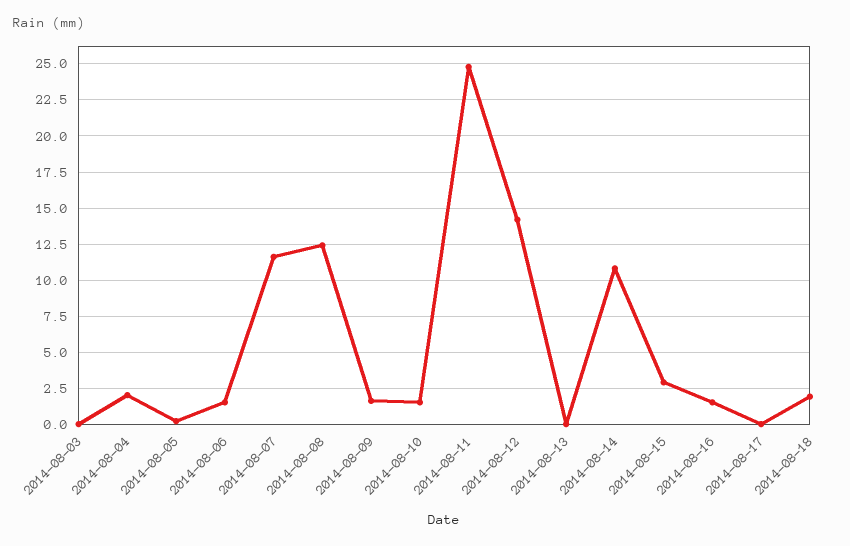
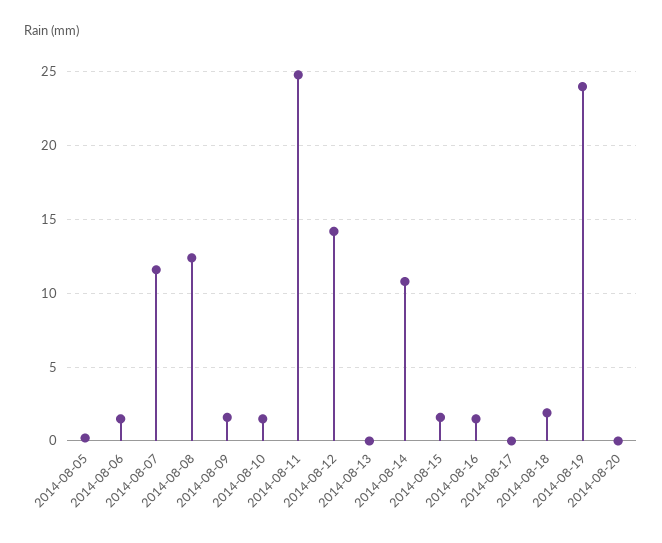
2014-08-03: 0 -> none
2014-08-04: 2 -> none
2014-08-15: 3 -> 1.5
2014-08-19: none -> 24
2014-08-20: none -> 0

